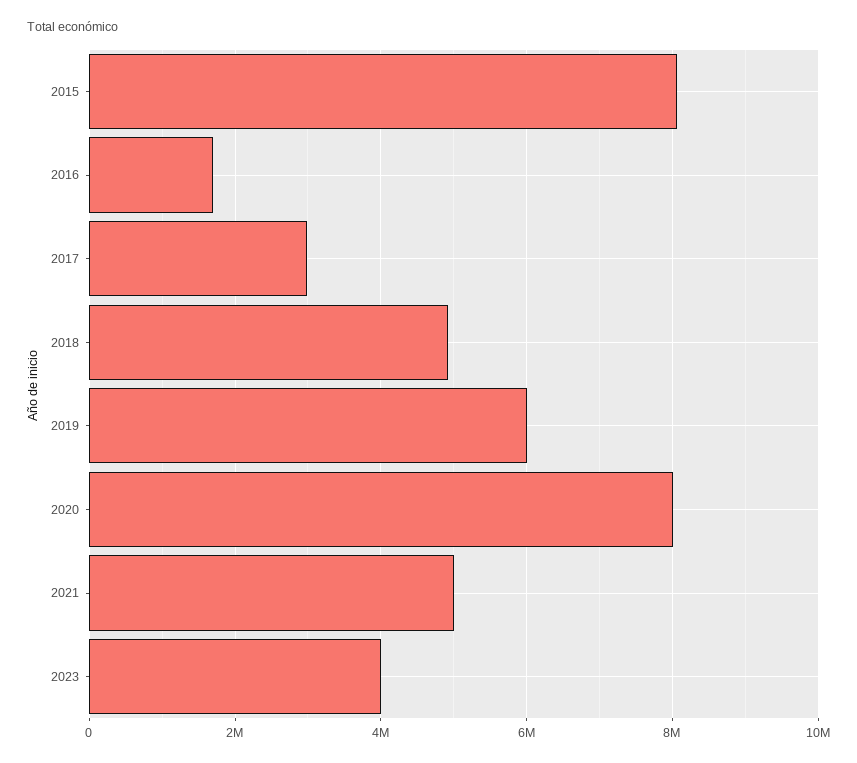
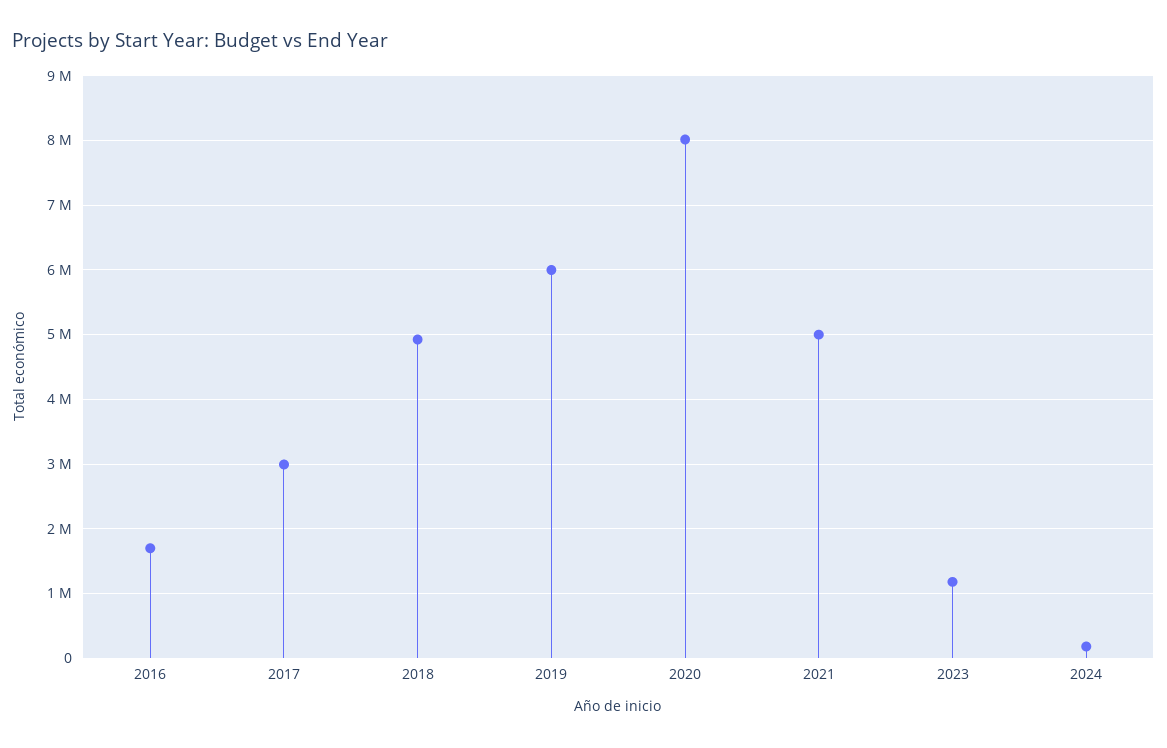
2015: 8000000 -> none
2023: 4000000 -> 1200000
2024: none -> 200000

